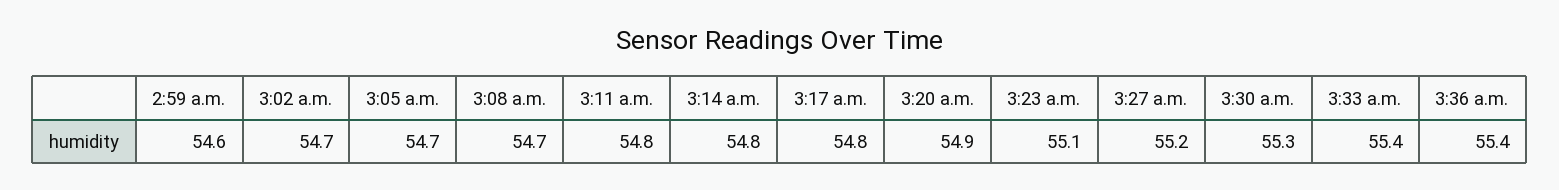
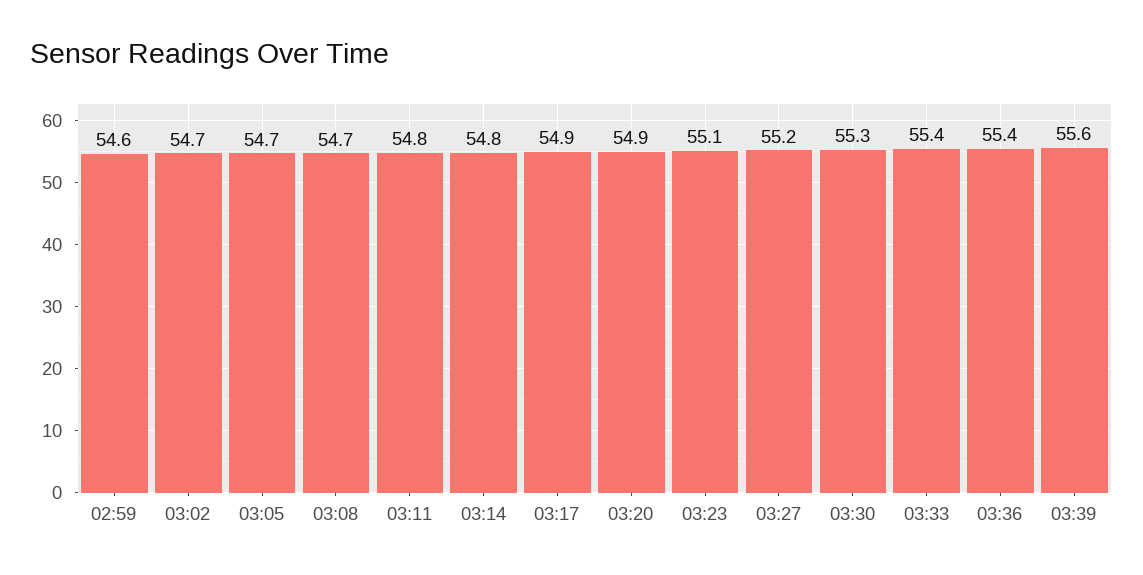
3:17 a.m.: 54.8 -> 54.9
03:39: none -> 55.6

